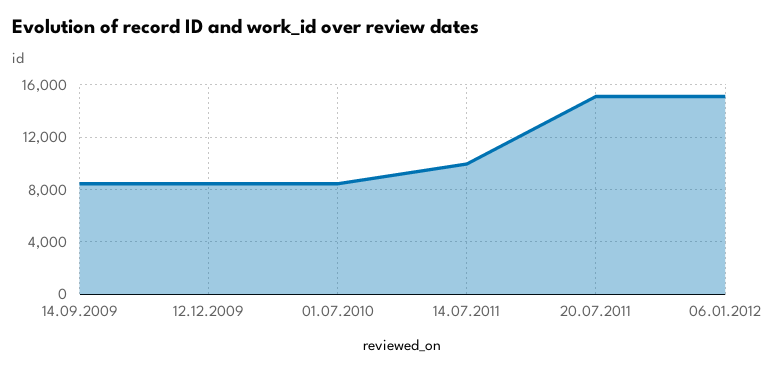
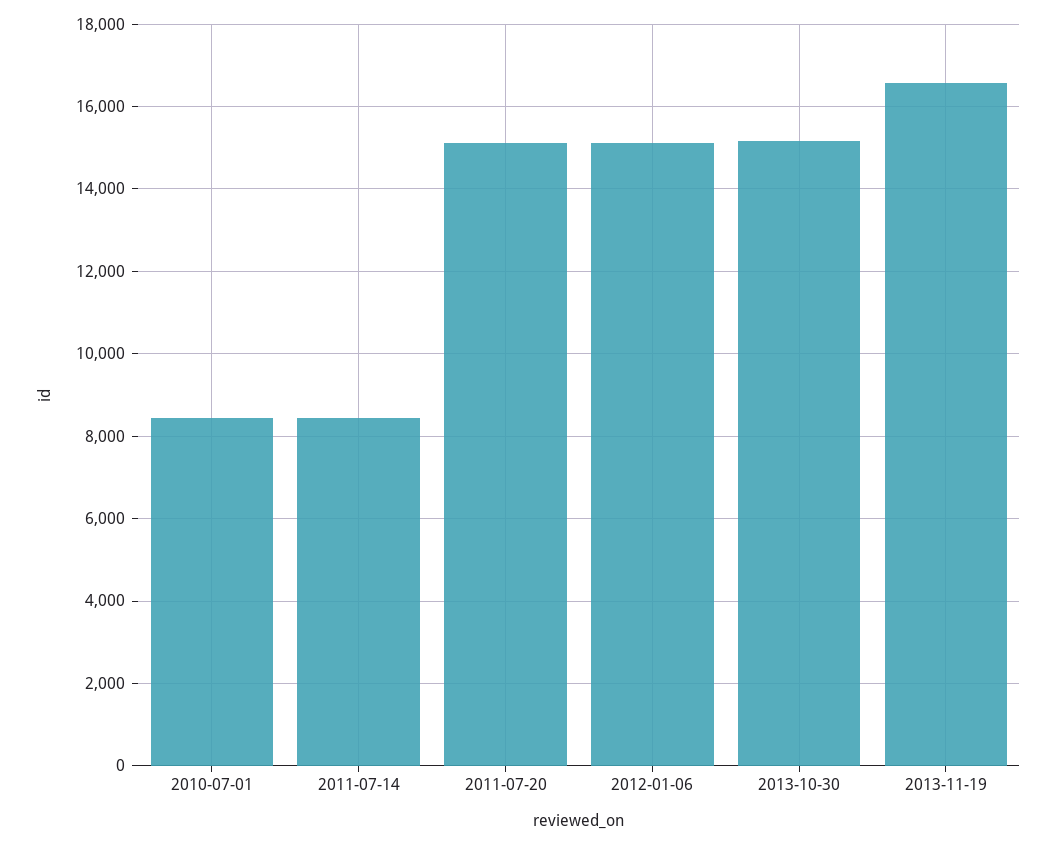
14.09.2009: 8500 -> none
12.12.2009: 8500 -> none
14.07.2011: 10000 -> 8400
2013-10-30: none -> 15200
2013-11-19: none -> 16600

